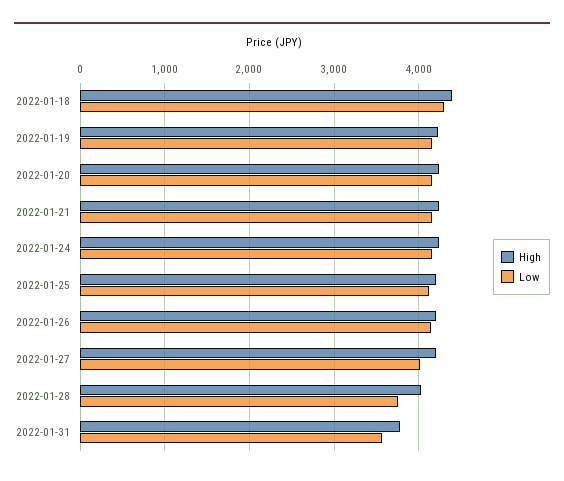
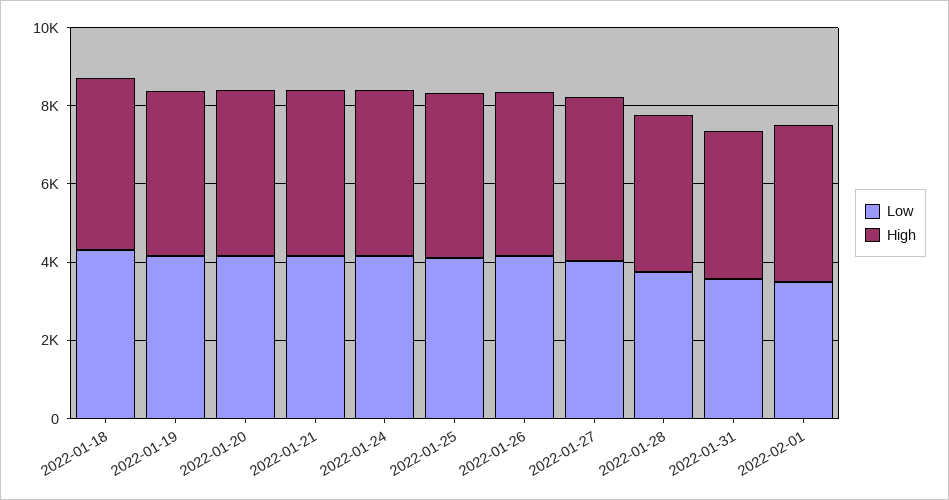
Low, 2022-02-01: none -> 3500
High, 2022-02-01: none -> 4000

